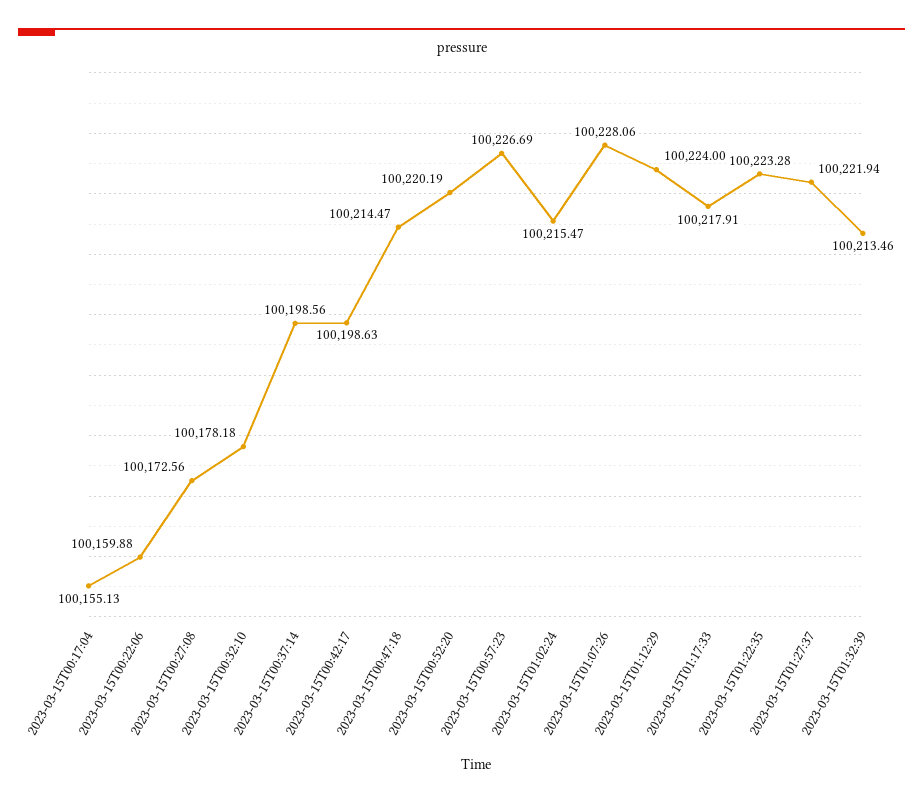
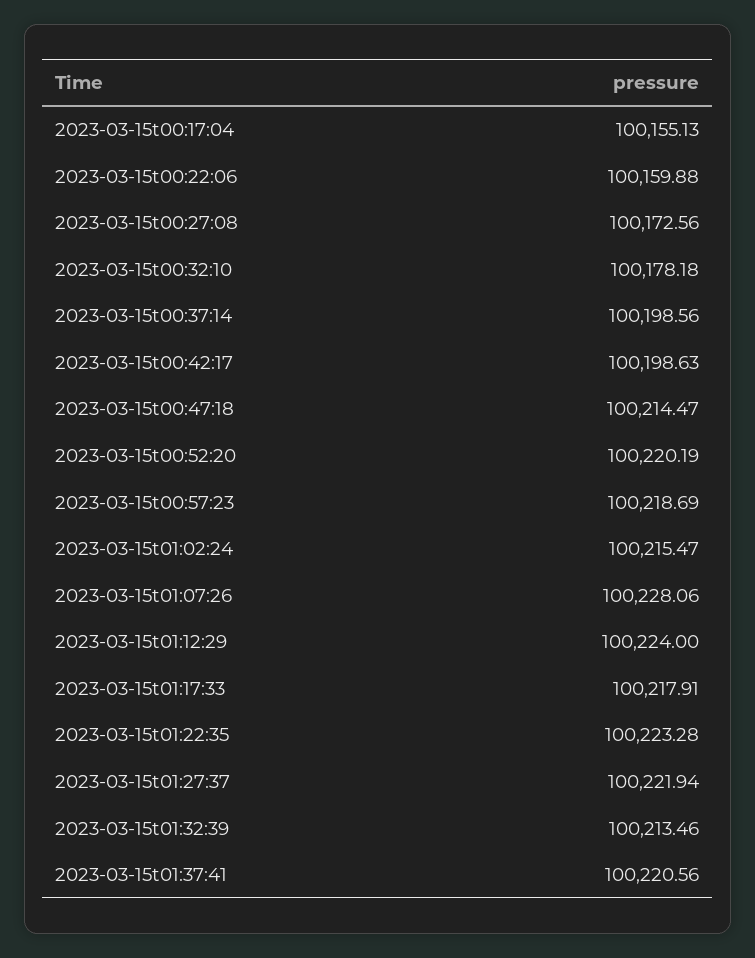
2023-03-15T00:57:23: 100226.69 -> 100218.69
2023-03-15t01:37:41: none -> 100220.56

